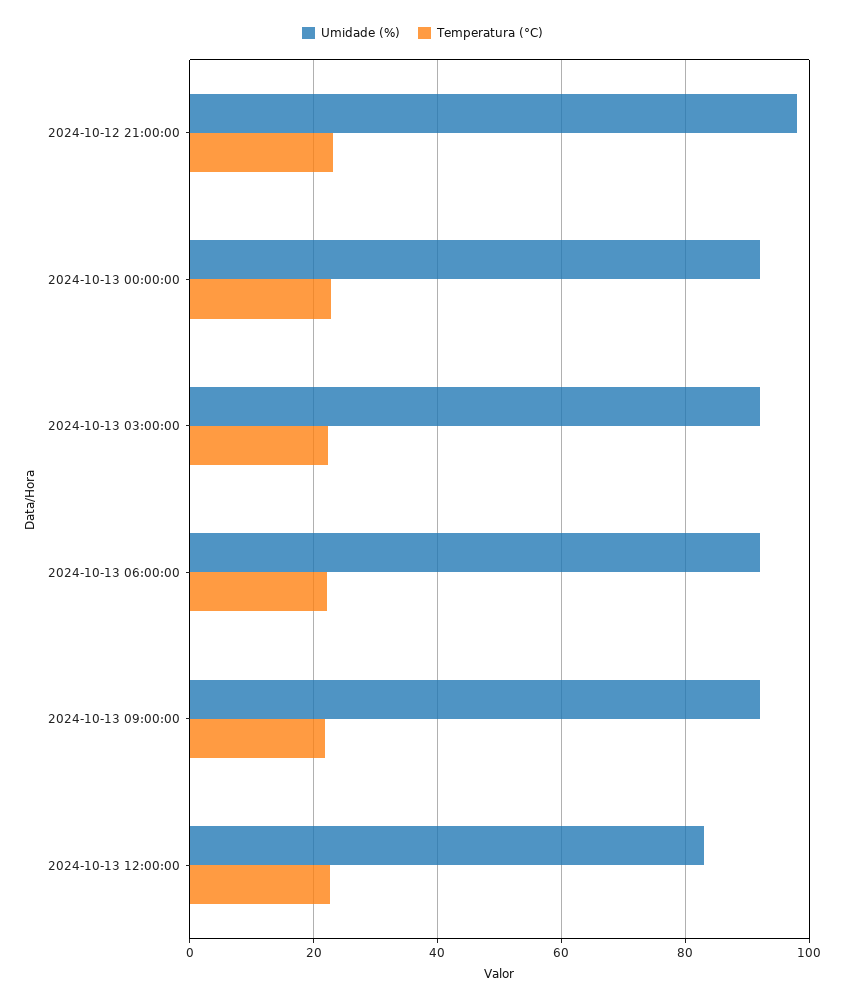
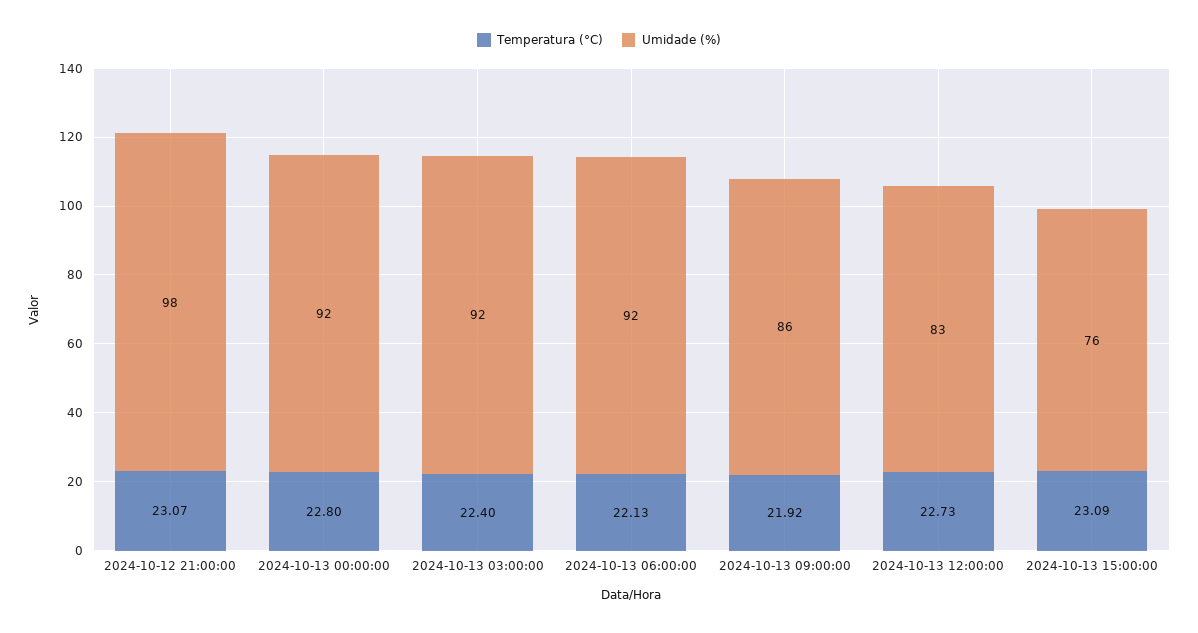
Umidade (%), 2024-10-13 09:00:00: 92 -> 86
Temperatura (°C), 2024-10-13 15:00:00: none -> 23.09
Umidade (%), 2024-10-13 15:00:00: none -> 76

